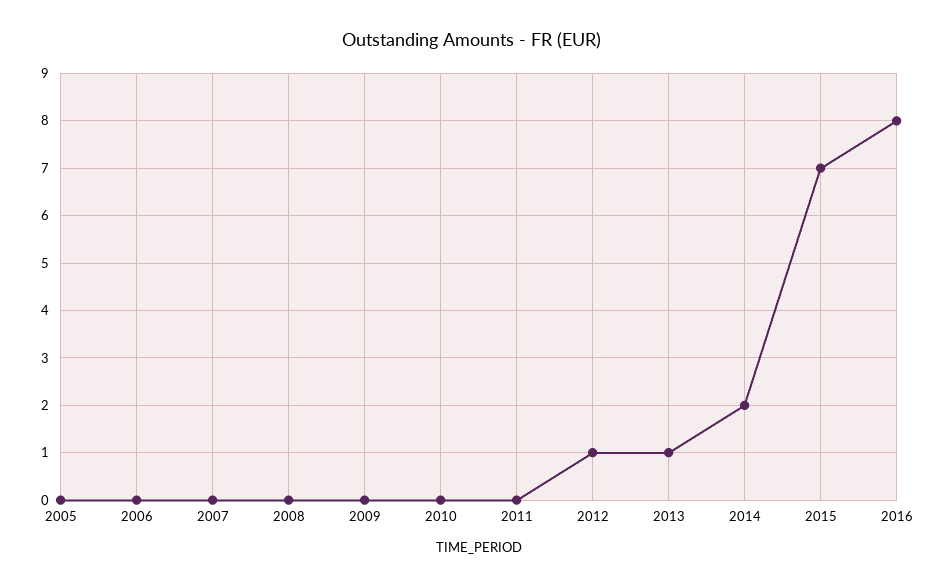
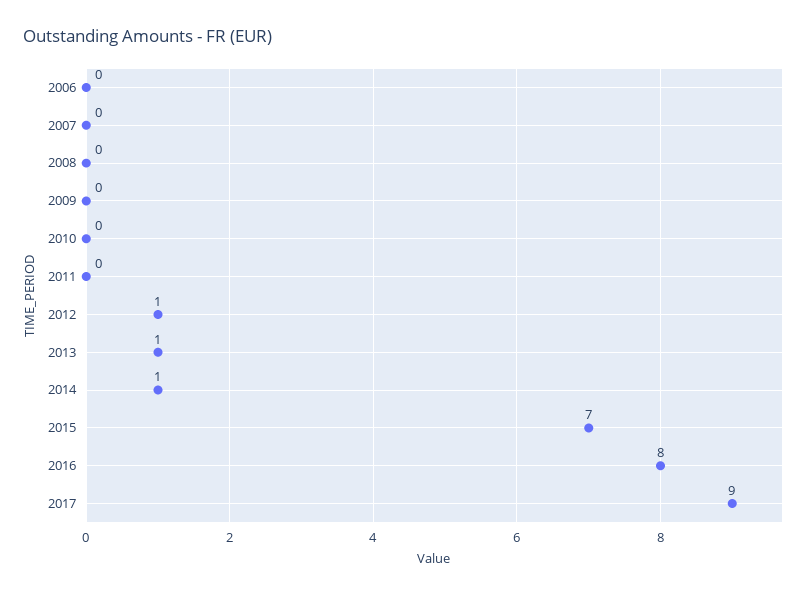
2005: 0 -> none
2014: 2 -> 1
2017: none -> 9

